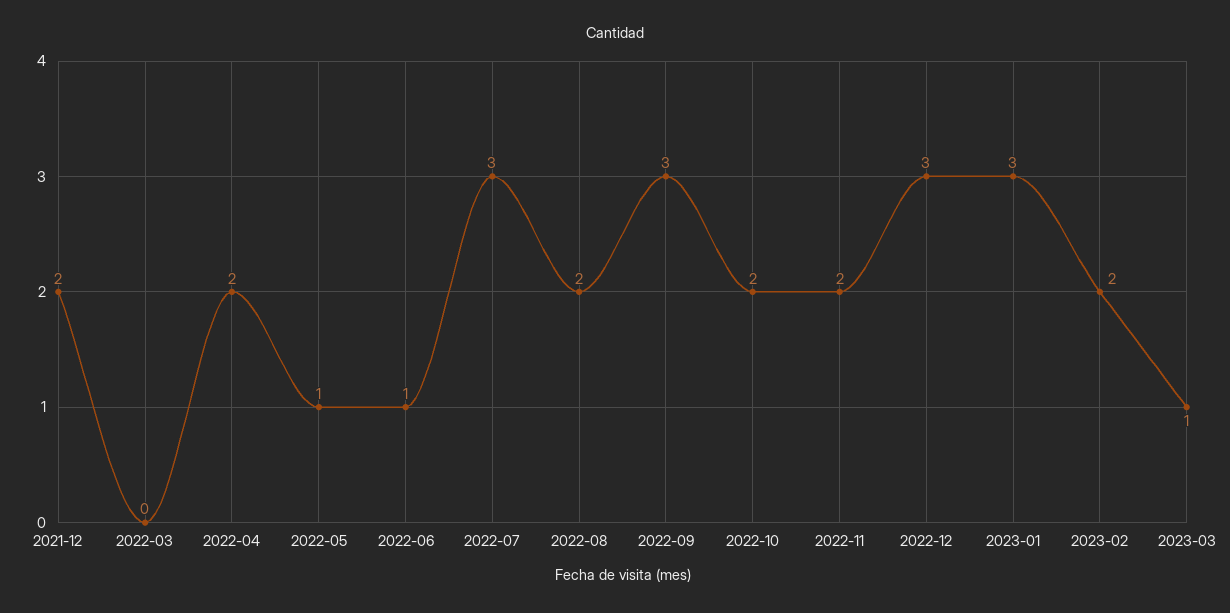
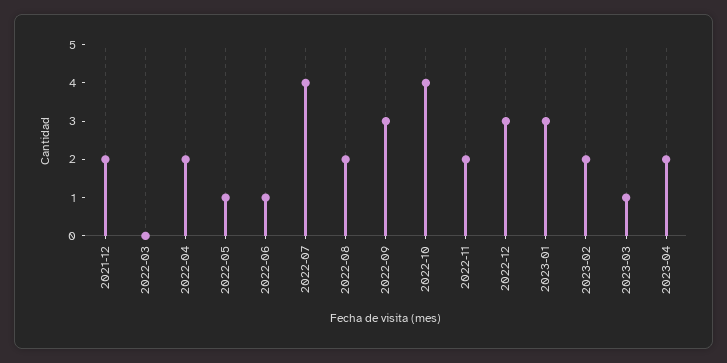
2022-07: 3 -> 4
2022-10: 2 -> 4
2023-04: none -> 2

